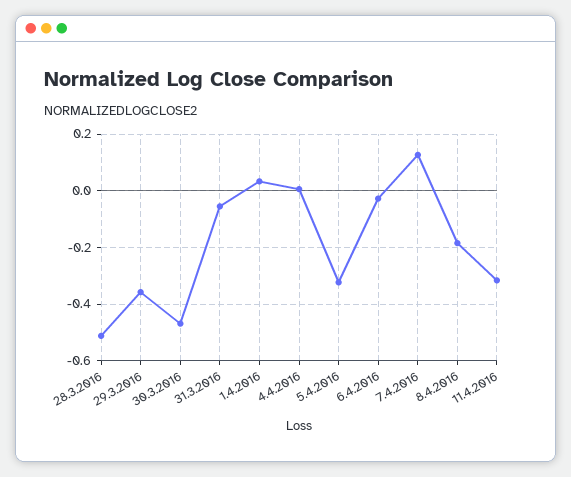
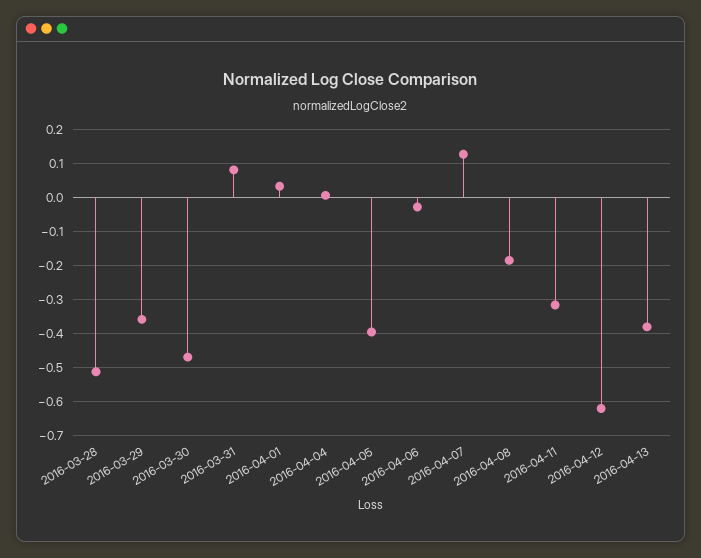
31.3.2016: -0.05 -> 0.08
5.4.2016: -0.325 -> -0.4
2016-04-12: none -> -0.62
2016-04-13: none -> -0.38

